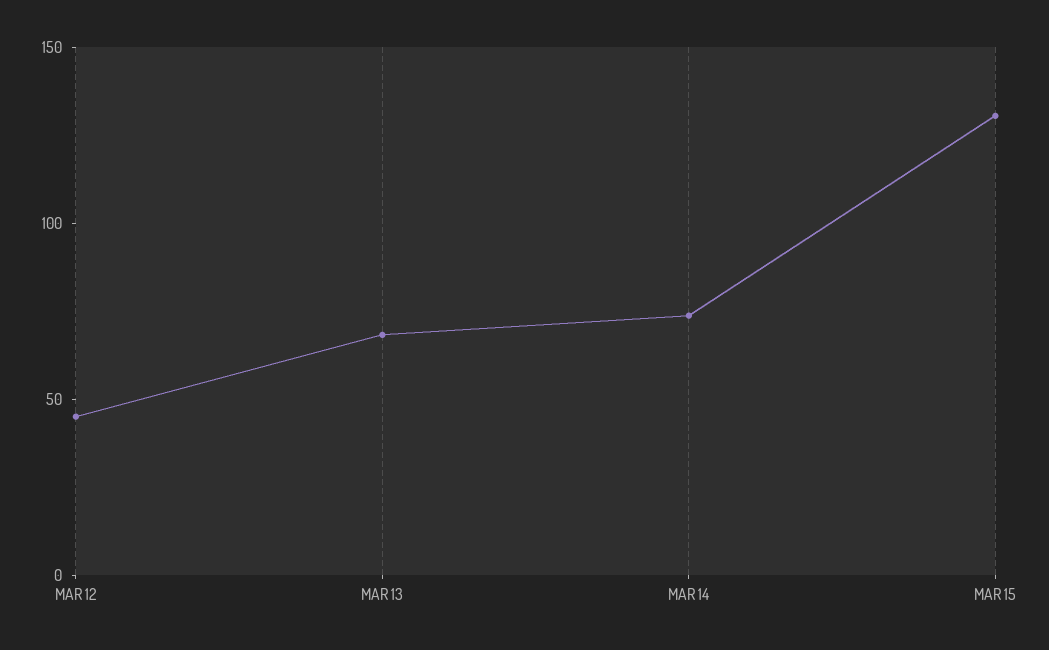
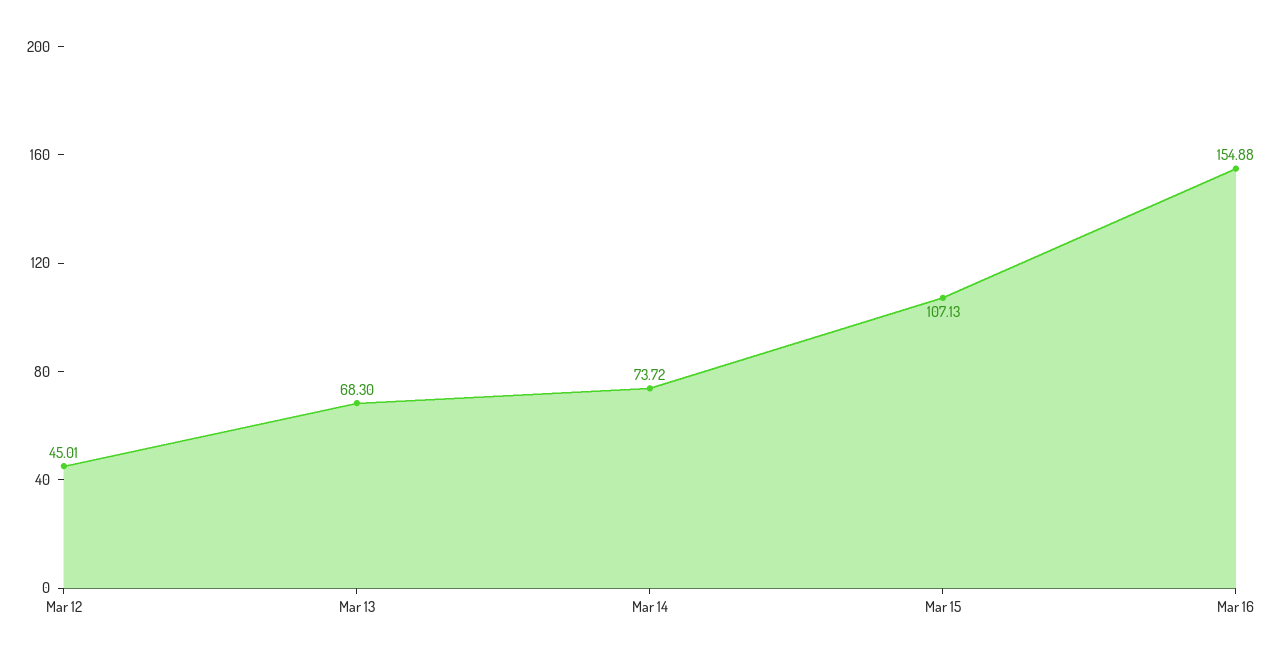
MAR 15: 130 -> 107.13
Mar 16: none -> 154.88

